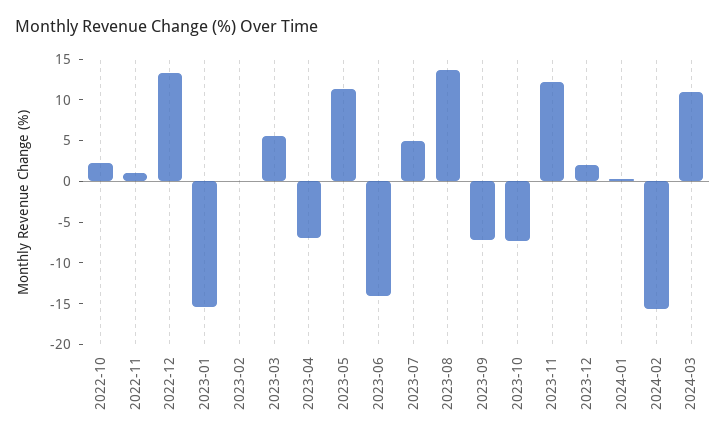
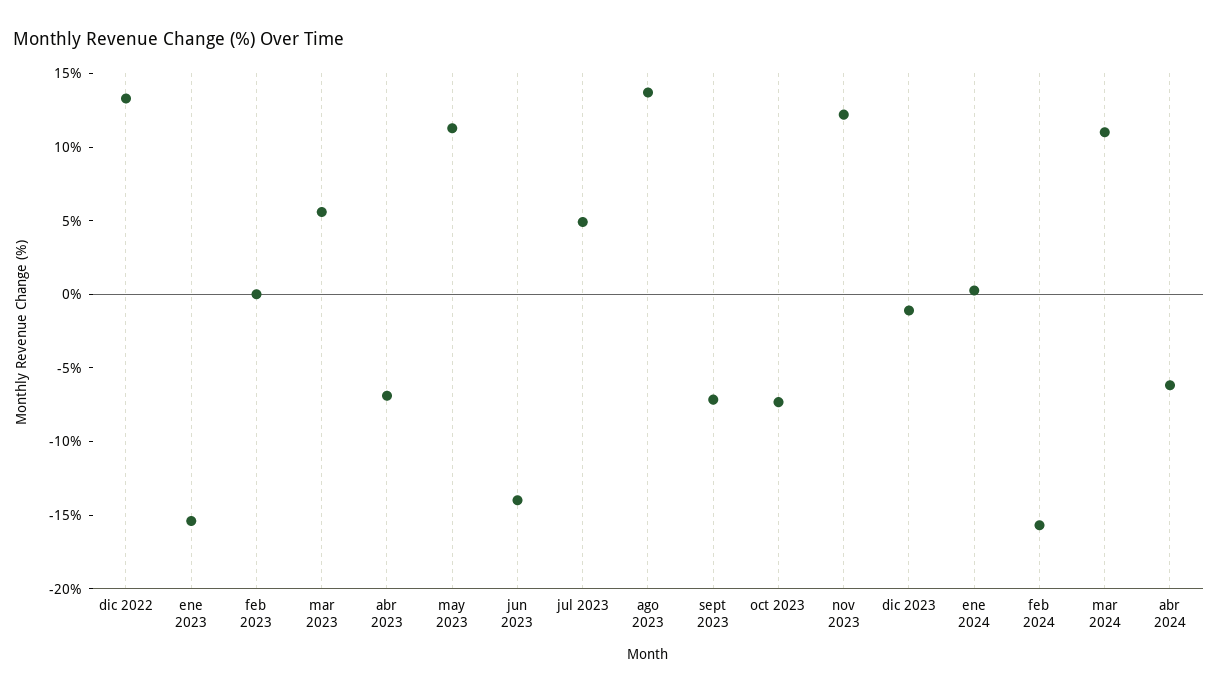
2022-10: 2 -> none
2022-11: 1 -> none
2023-12: 2 -> -1
abr 2024: none -> -6

